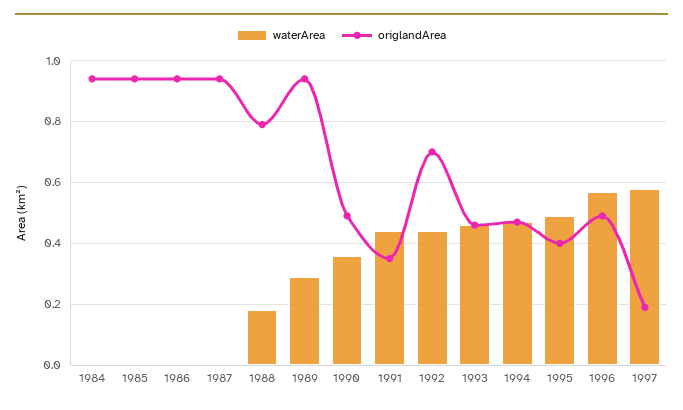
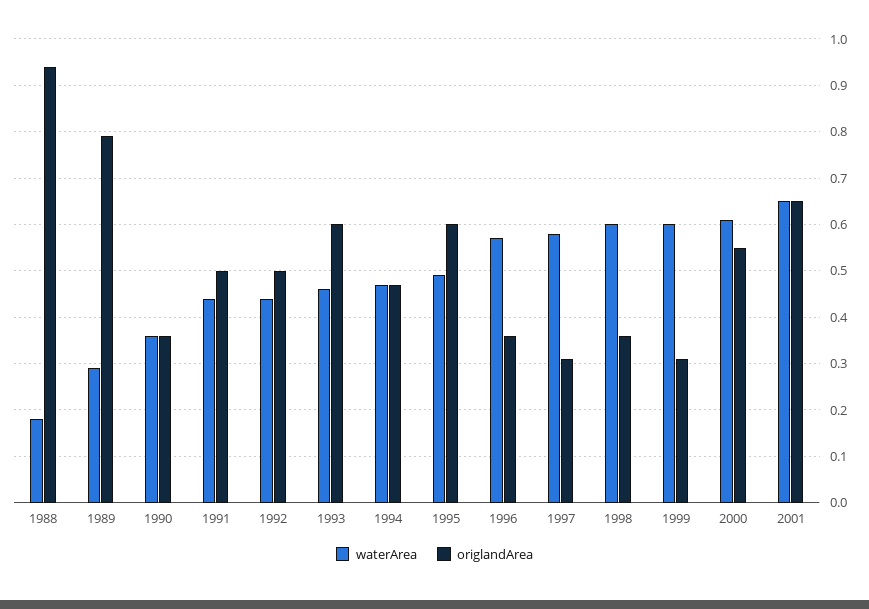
waterArea, 1984: 0 -> none
origlandArea, 1984: 0.95 -> none
waterArea, 1985: 0 -> none
origlandArea, 1985: 0.95 -> none
waterArea, 1986: 0 -> none
origlandArea, 1986: 0.95 -> none
waterArea, 1987: 0 -> none
origlandArea, 1987: 0.95 -> none
origlandArea, 1988: 0.8 -> 0.95
origlandArea, 1989: 0.95 -> 0.8
origlandArea, 1990: 0.5 -> 0.35
origlandArea, 1991: 0.35 -> 0.5
origlandArea, 1992: 0.7 -> 0.5
origlandArea, 1993: 0.45 -> 0.6
origlandArea, 1995: 0.4 -> 0.6
origlandArea, 1996: 0.5 -> 0.35
origlandArea, 1997: 0.2 -> 0.3
waterArea, 1998: none -> 0.6
origlandArea, 1998: none -> 0.35
waterArea, 1999: none -> 0.6
origlandArea, 1999: none -> 0.3
waterArea, 2000: none -> 0.6
origlandArea, 2000: none -> 0.55
waterArea, 2001: none -> 0.65
origlandArea, 2001: none -> 0.65

